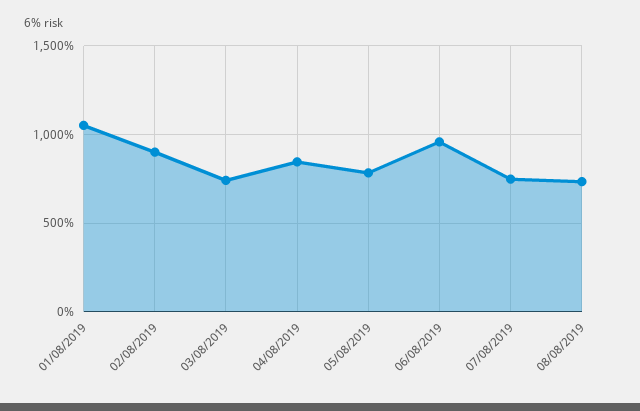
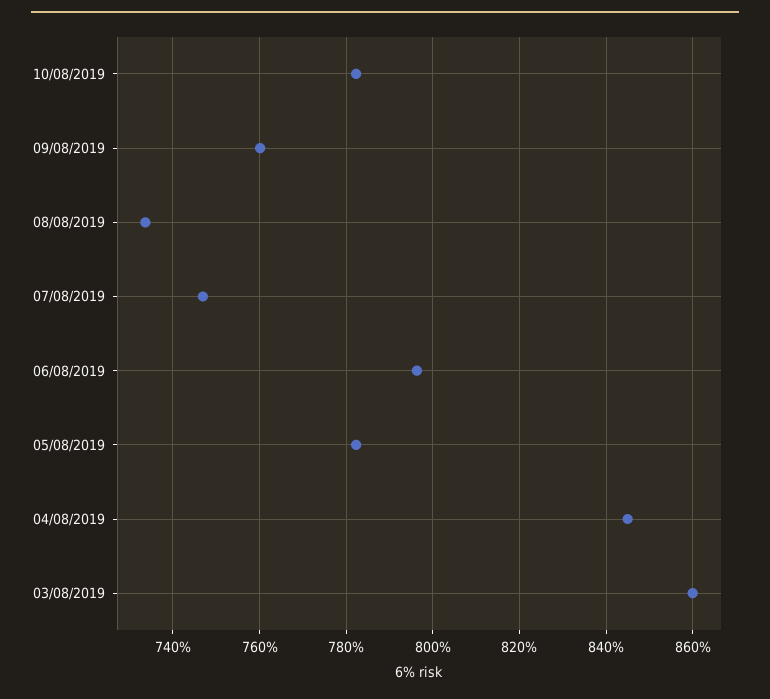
01/08/2019: 1050 -> none
02/08/2019: 900 -> none
03/08/2019: 750 -> 860
06/08/2019: 950 -> 796
10/08/2019: none -> 782
09/08/2019: none -> 760

